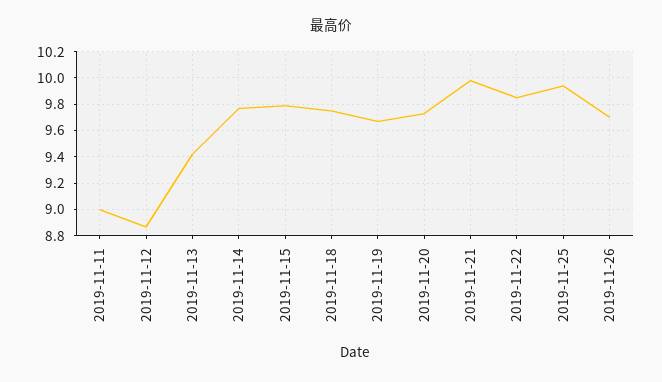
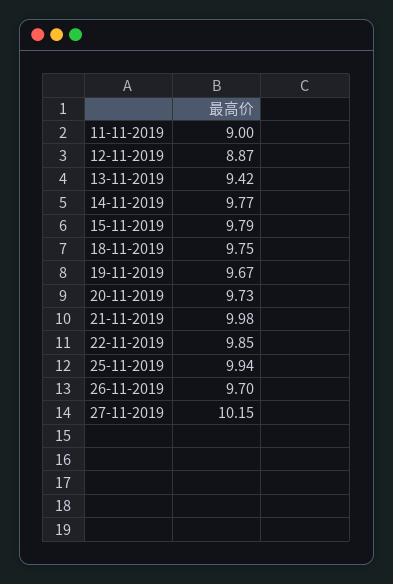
27-11-2019: none -> 10.15

